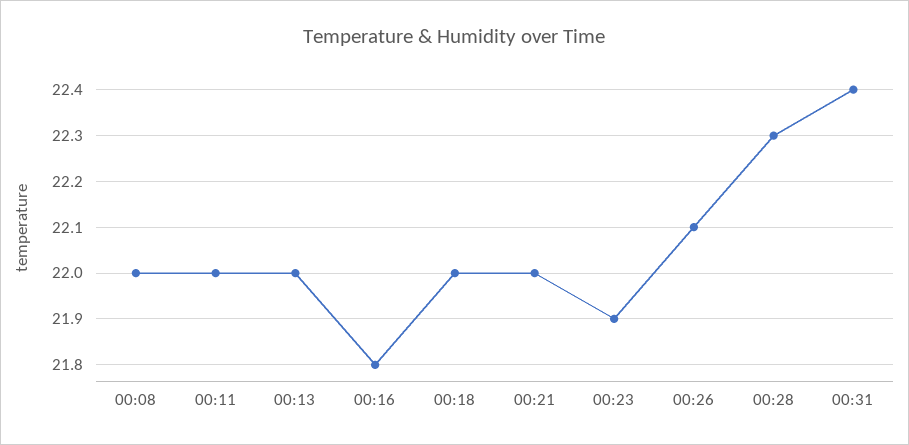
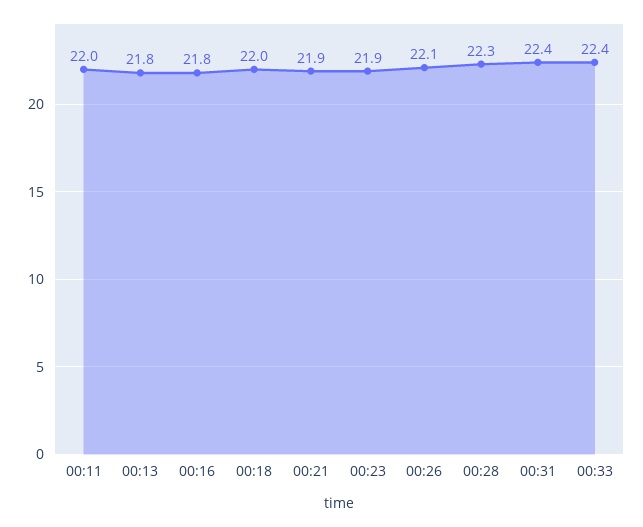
00:08: 22 -> none
00:13: 22 -> 21.8
00:21: 22 -> 21.9
00:33: none -> 22.4

